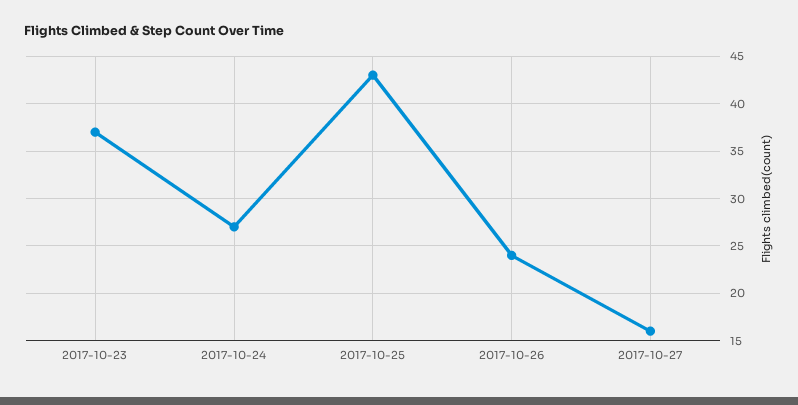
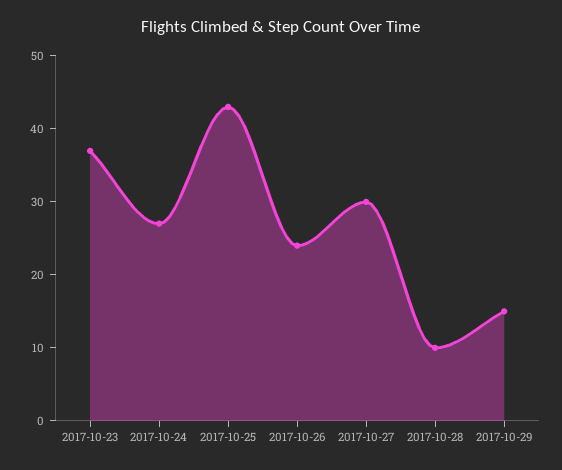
2017-10-27: 16 -> 30
2017-10-28: none -> 10
2017-10-29: none -> 15

